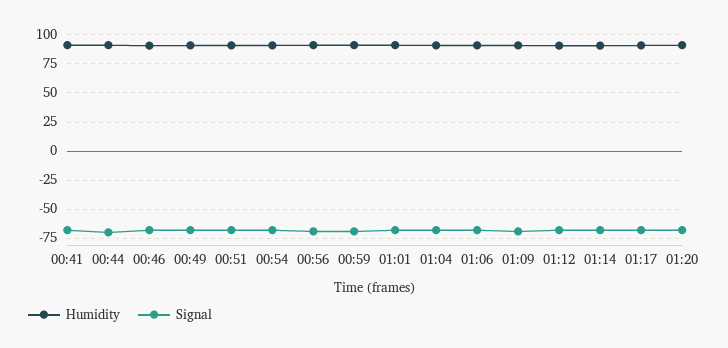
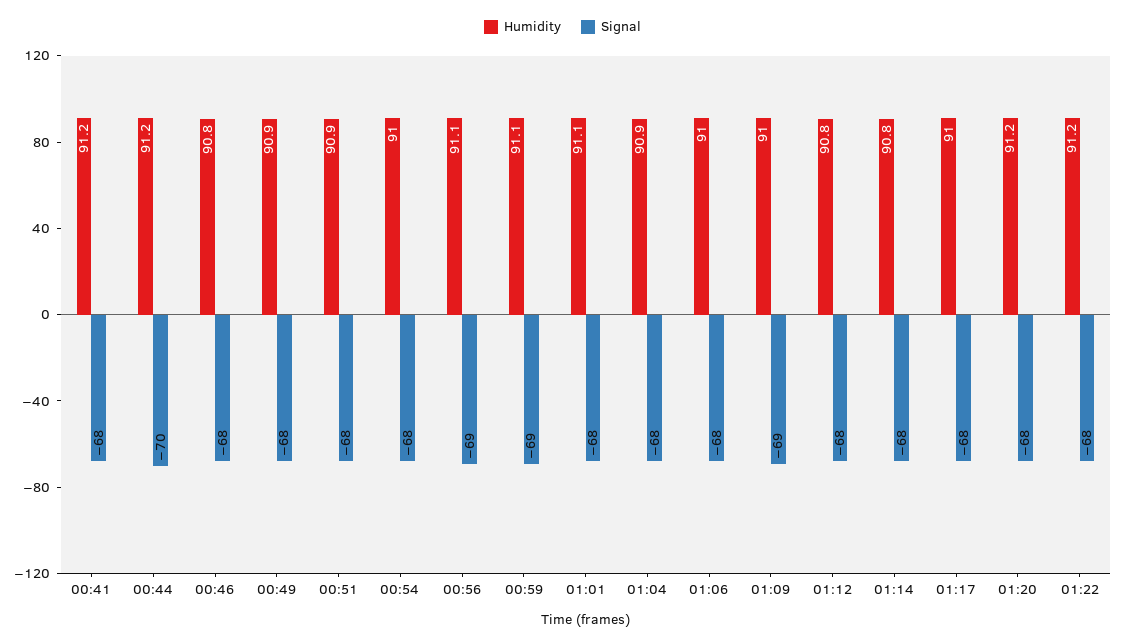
Humidity, 01:22: none -> 91.2
Signal, 01:22: none -> -68

